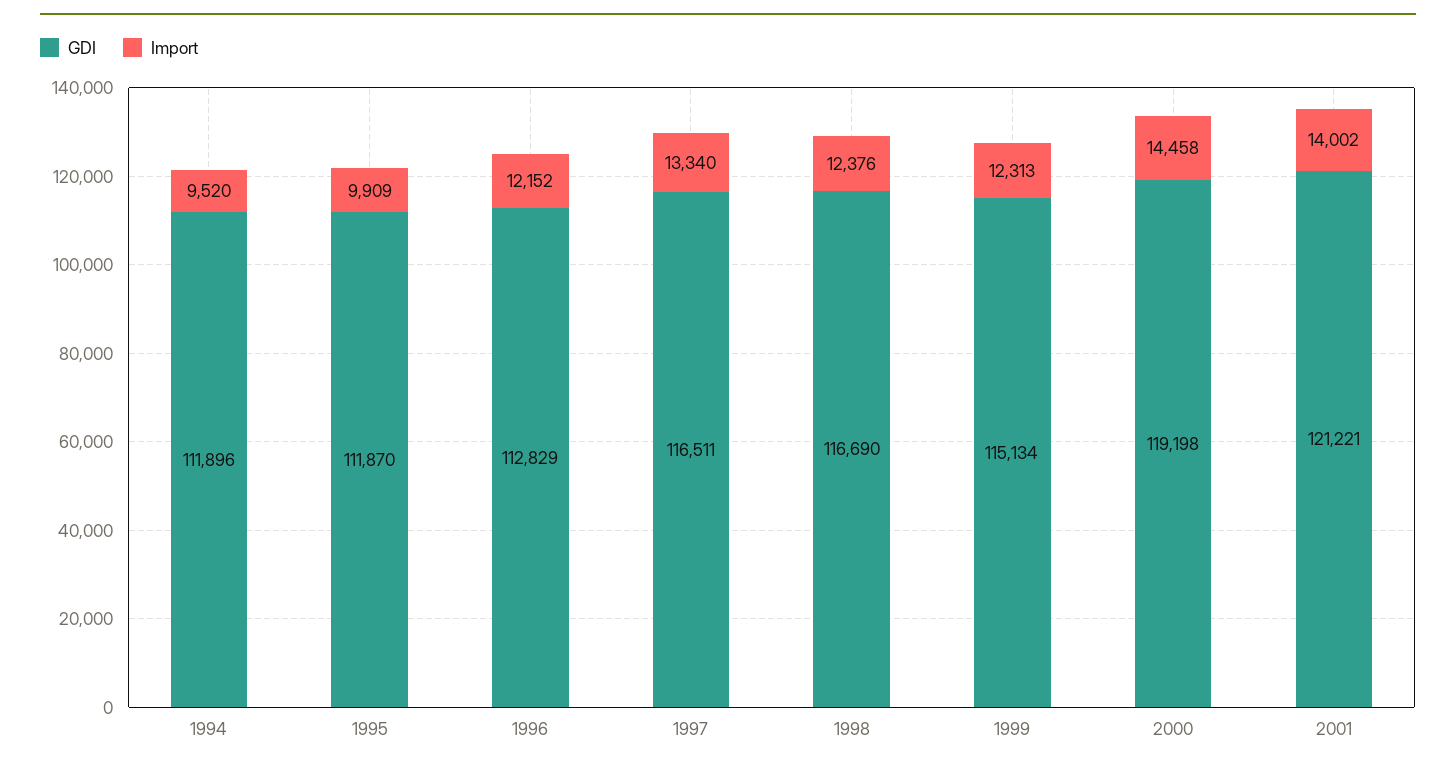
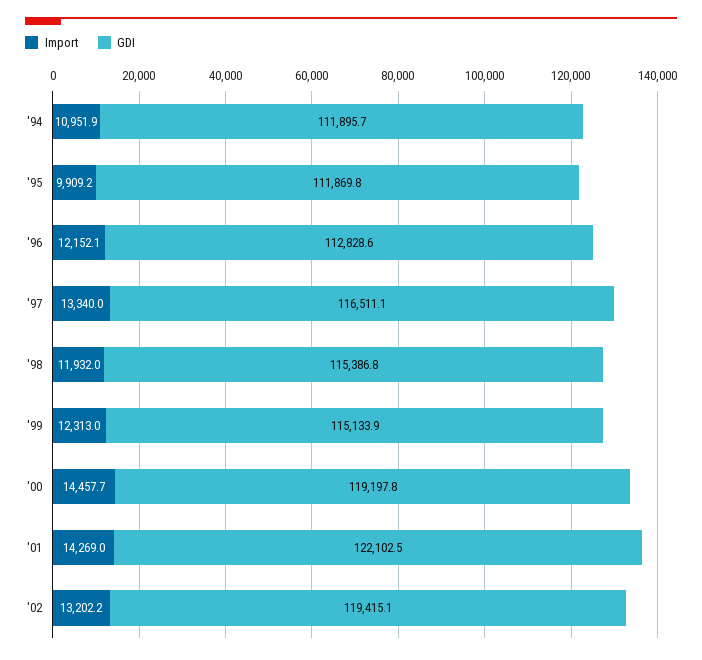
Import, 1994: 9520 -> 10951.9
GDI, 1998: 116690 -> 115386.8
Import, 1998: 12376 -> 11932
GDI, 2001: 121221 -> 122102.5
Import, 2001: 14002 -> 14269
Import, '02: none -> 13202.2
GDI, '02: none -> 119415.1

